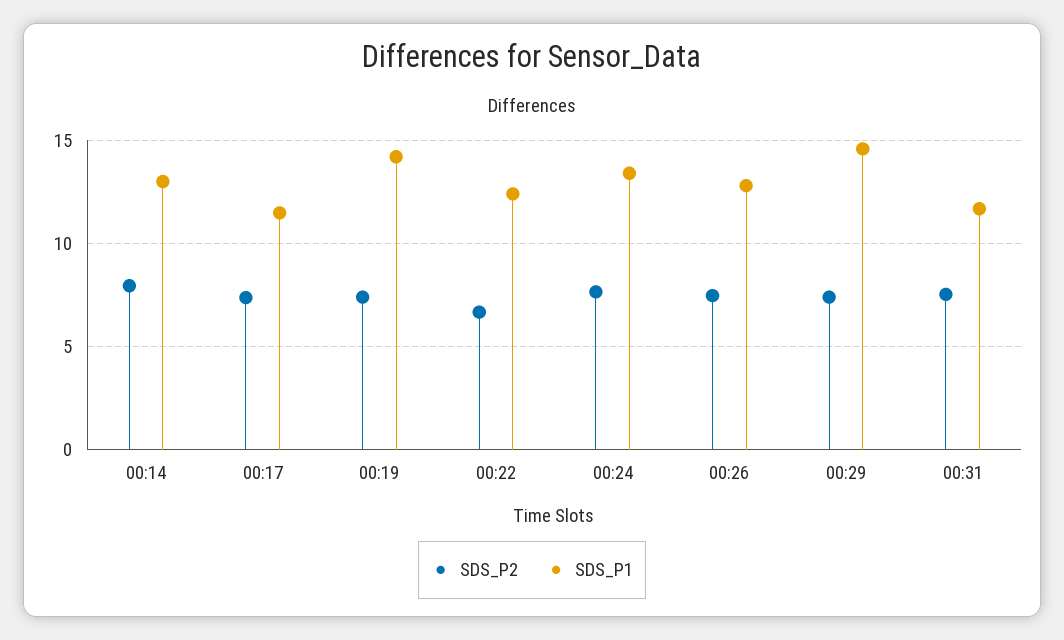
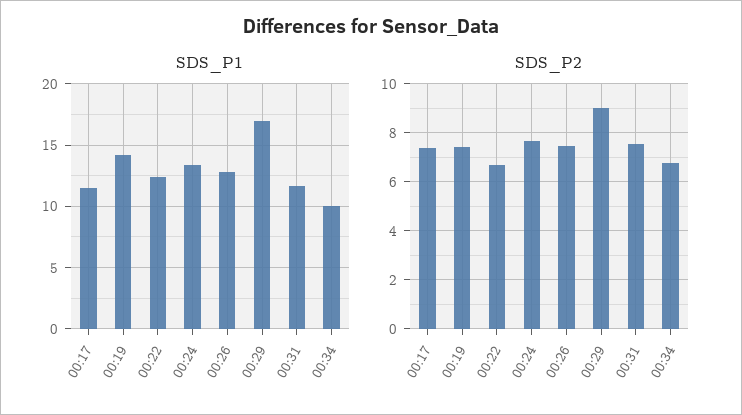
SDS_P2, 00:14: 8 -> none
SDS_P1, 00:14: 13 -> none
SDS_P2, 00:29: 7.5 -> 9
SDS_P1, 00:29: 14.5 -> 17
SDS_P1, 00:34: none -> 10
SDS_P2, 00:34: none -> 6.75

